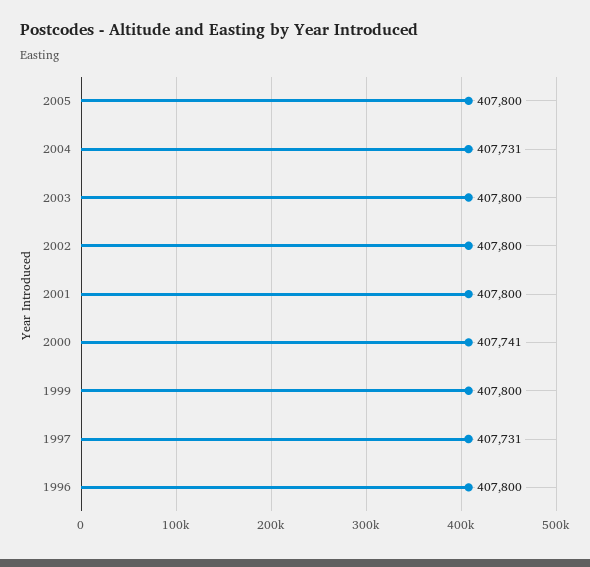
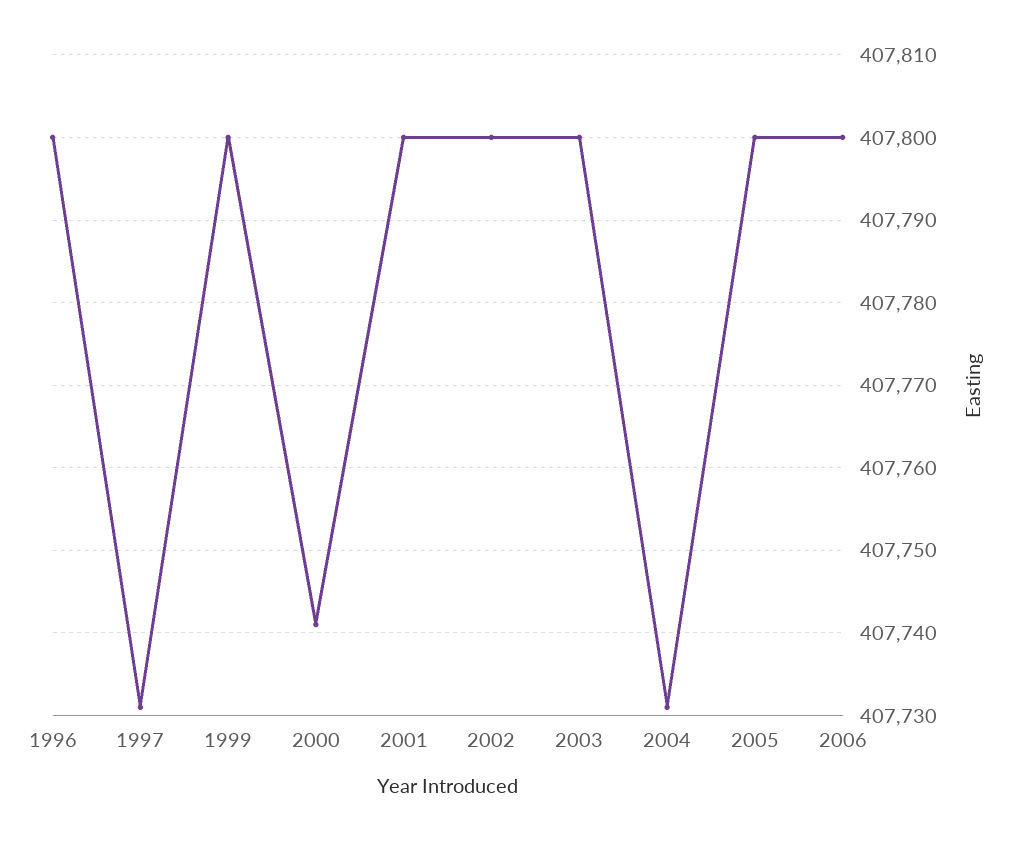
2006: none -> 407800

